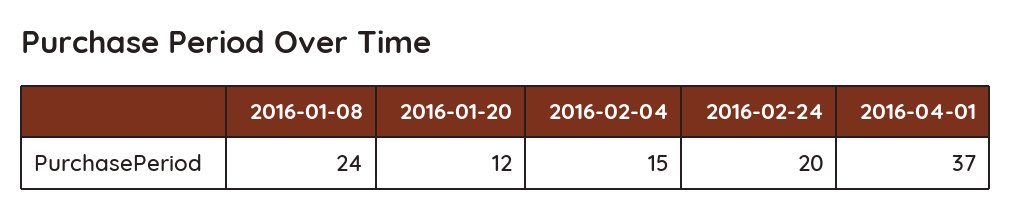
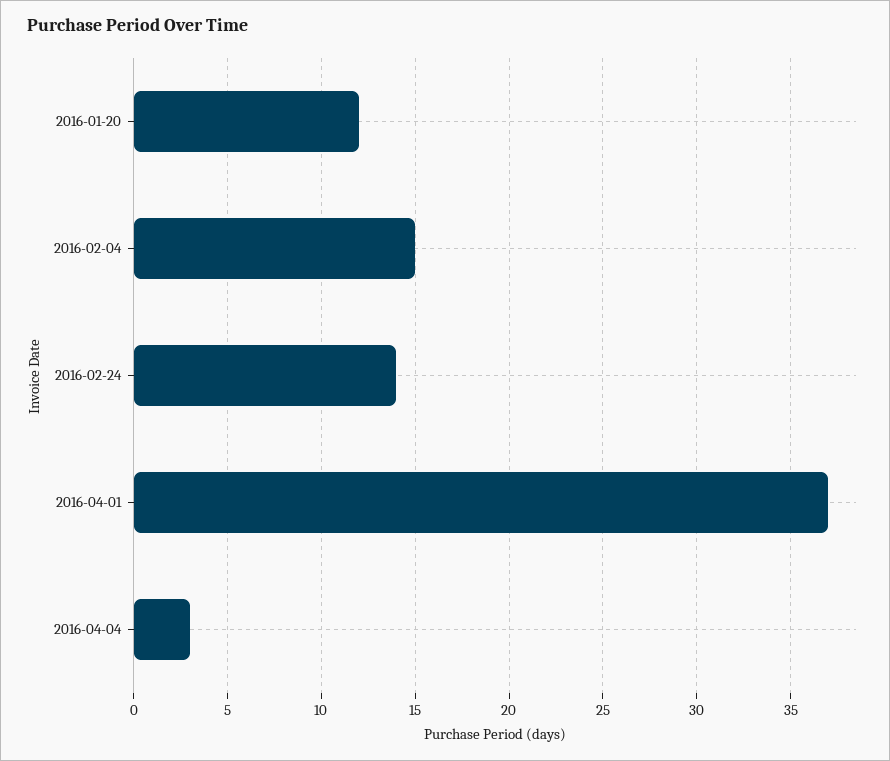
2016-01-08: 24 -> none
2016-02-24: 20 -> 14
2016-04-04: none -> 3

